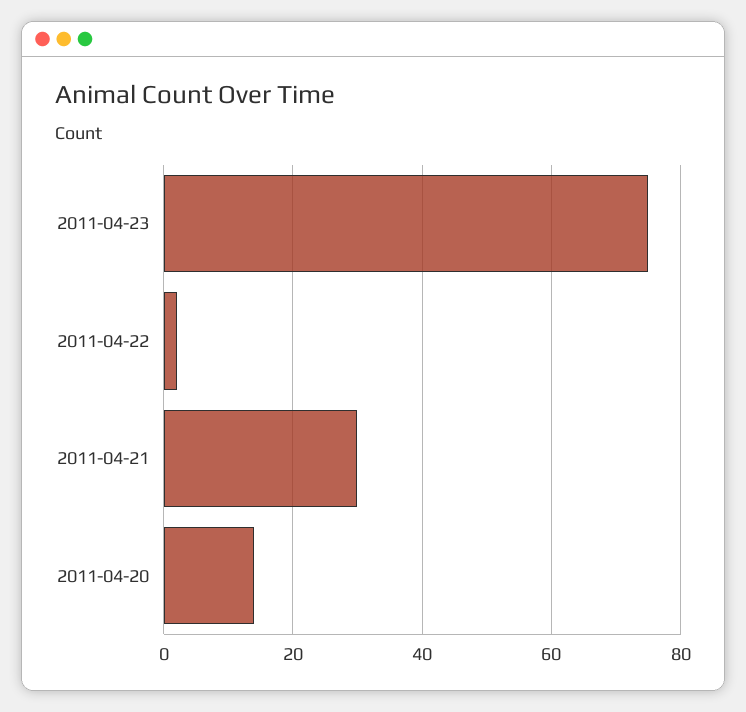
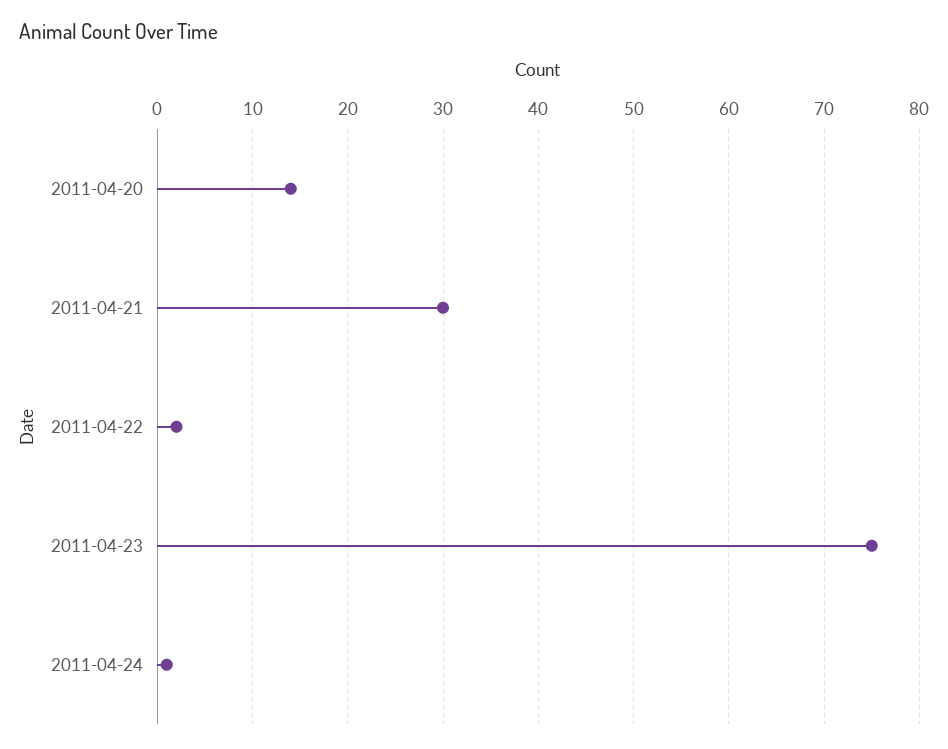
2011-04-24: none -> 1

